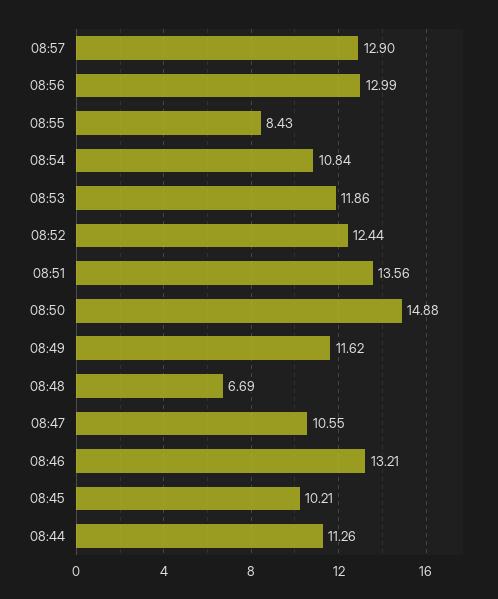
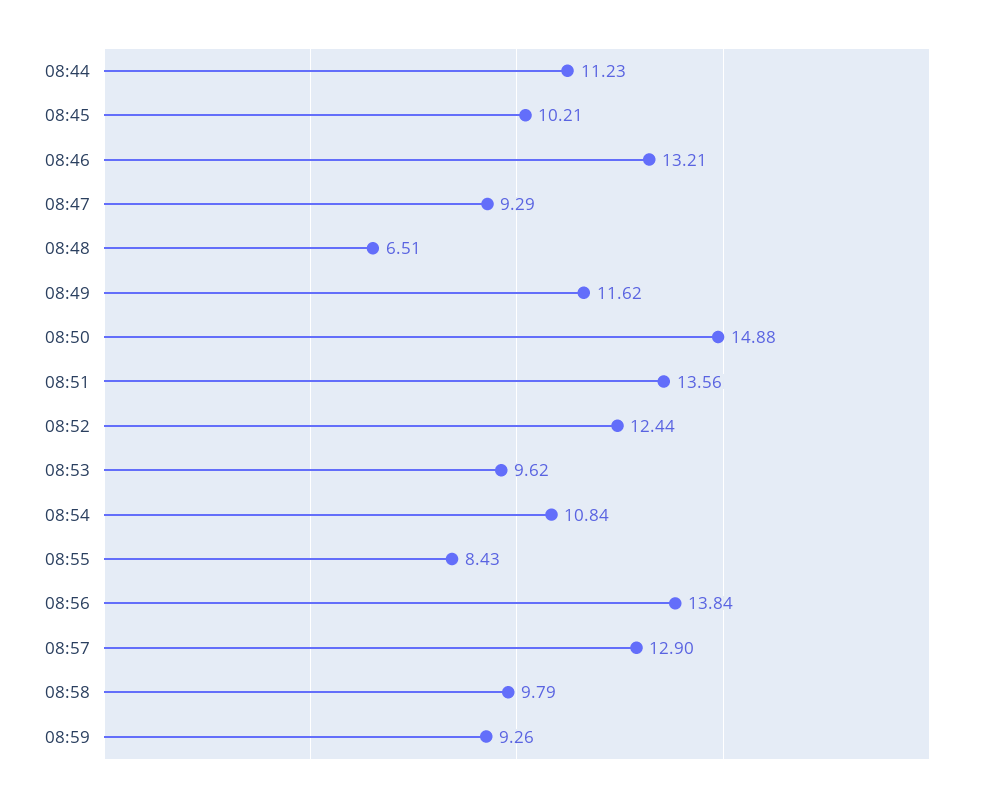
08:56: 12.99 -> 13.84
08:53: 11.86 -> 9.62
08:48: 6.69 -> 6.51
08:47: 10.55 -> 9.29
08:44: 11.26 -> 11.23
08:58: none -> 9.79
08:59: none -> 9.26

